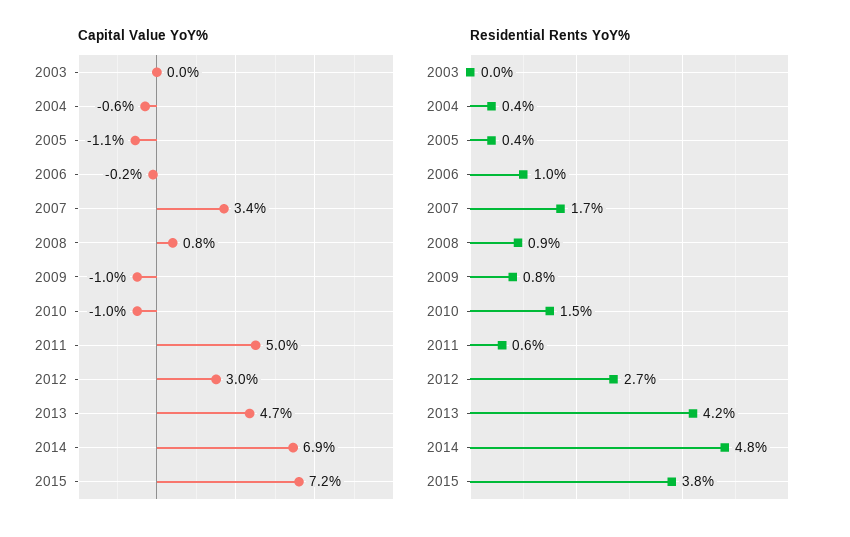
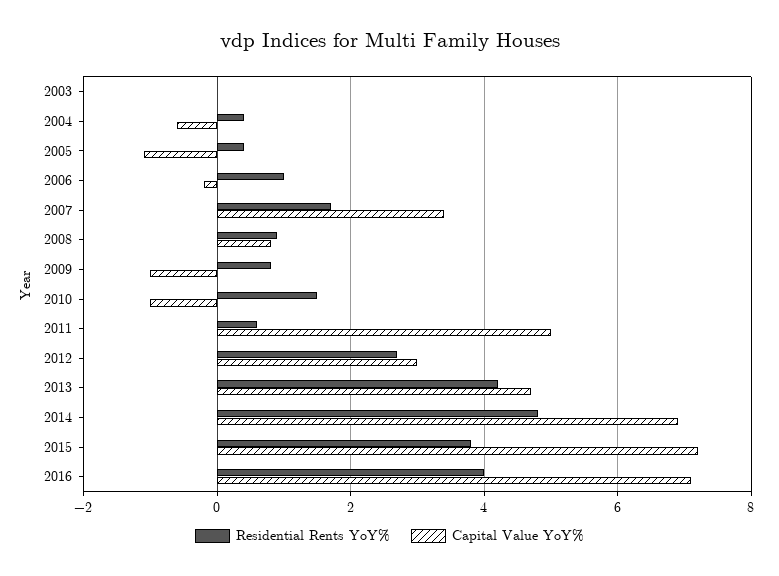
Residential Rents YoY%, 2016: none -> 4
Capital Value YoY%, 2016: none -> 7

